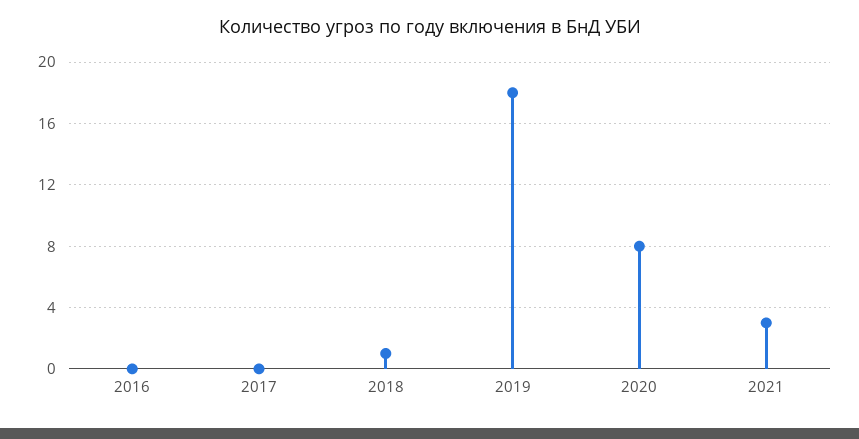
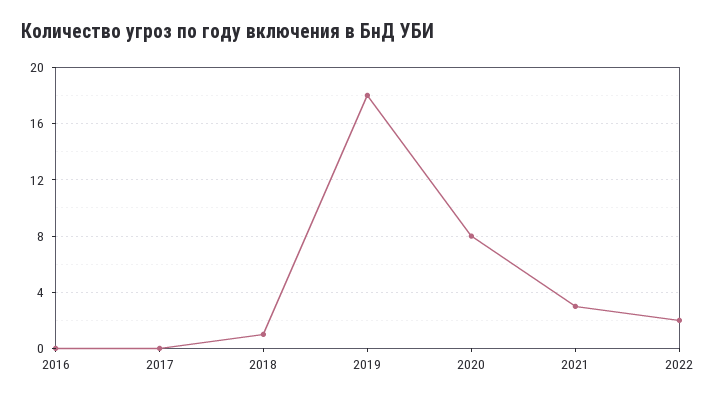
2022: none -> 2

